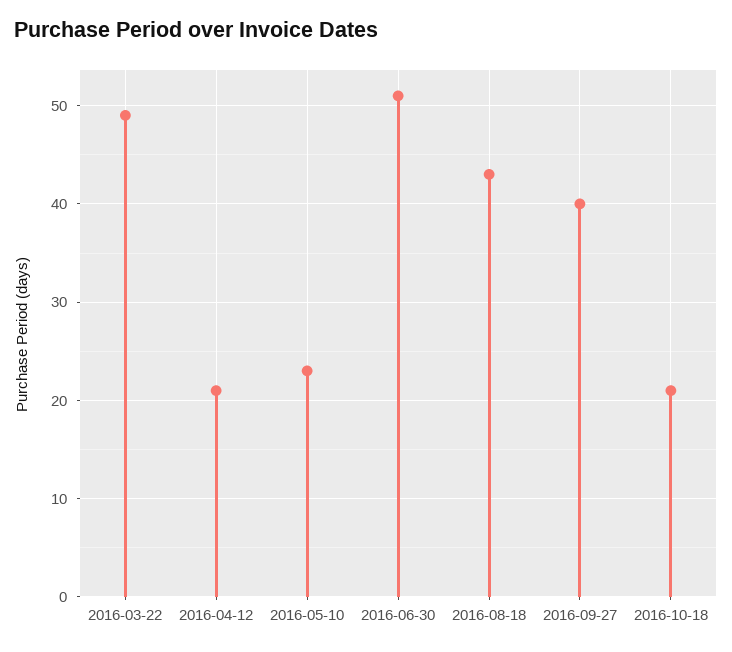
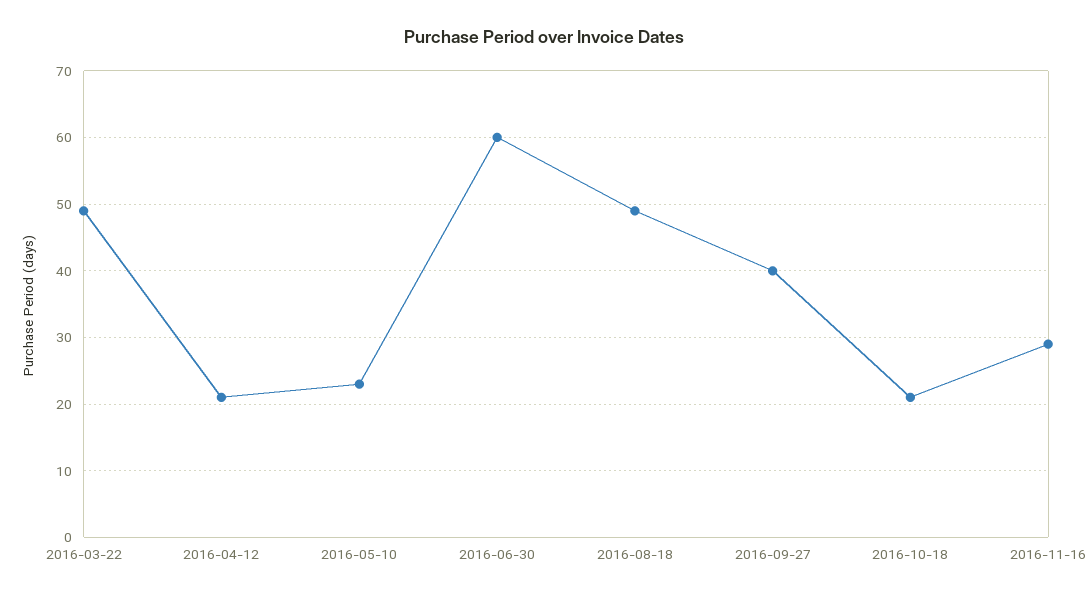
2016-06-30: 51 -> 60
2016-08-18: 43 -> 49
2016-11-16: none -> 29

